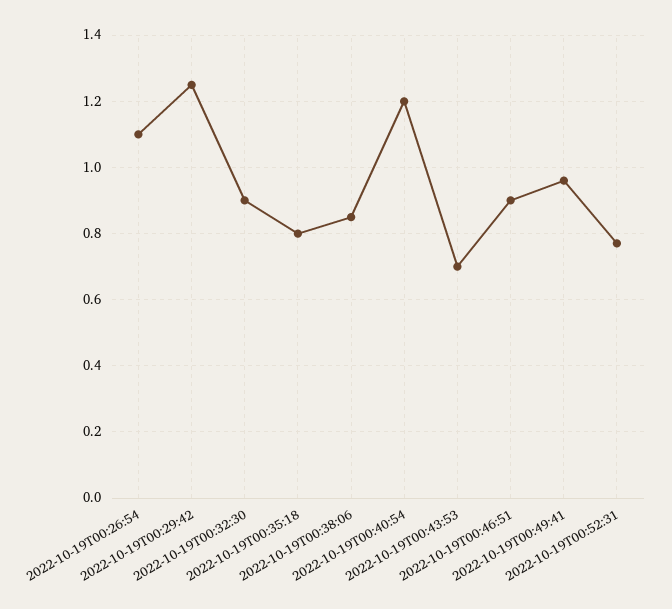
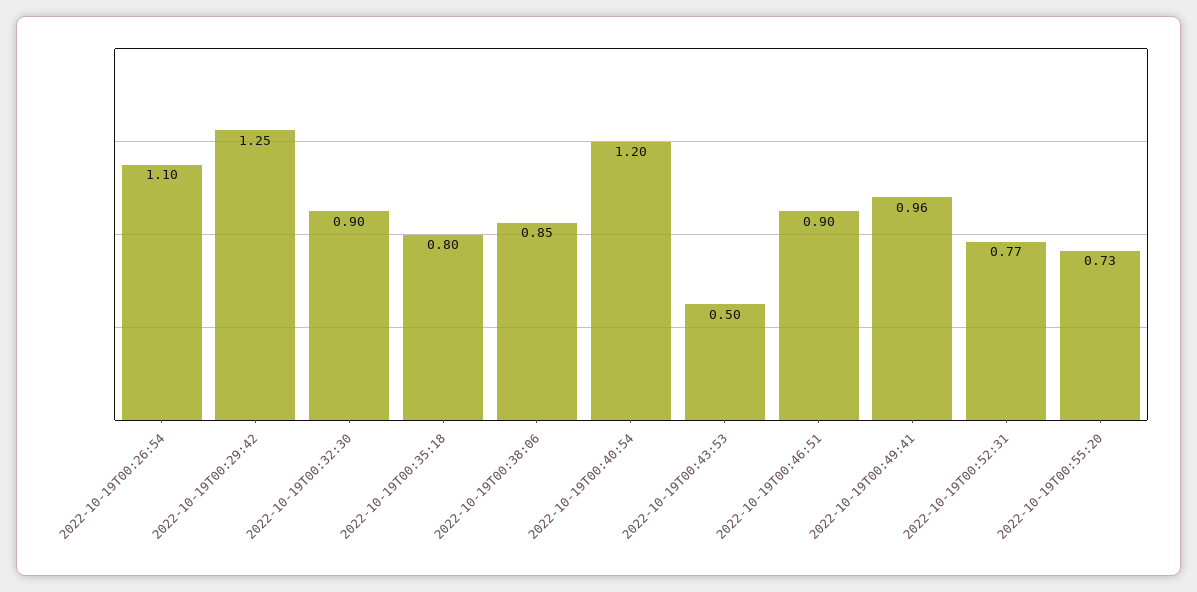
2022-10-19T00:43:53: 0.7 -> 0.5
2022-10-19T00:55:20: none -> 0.73

